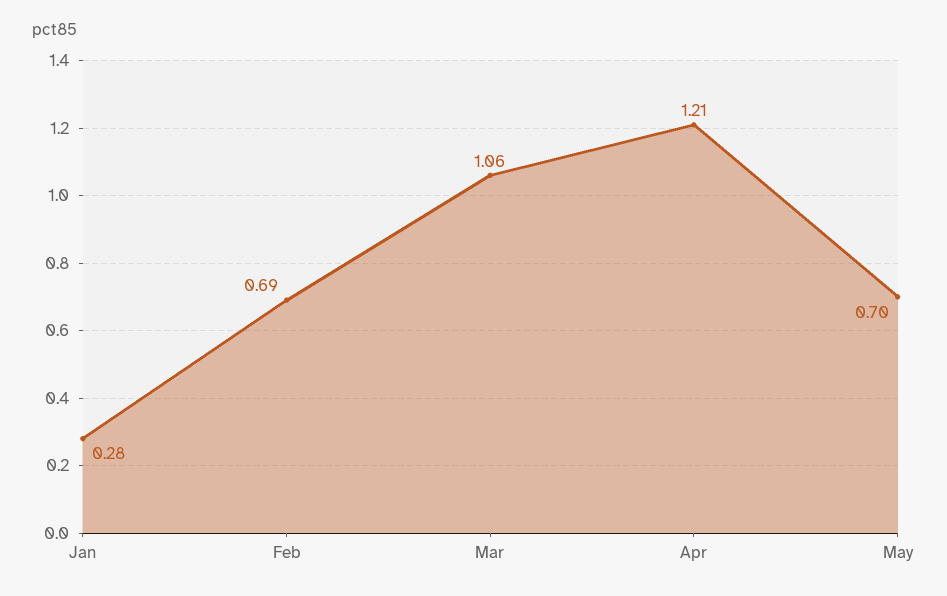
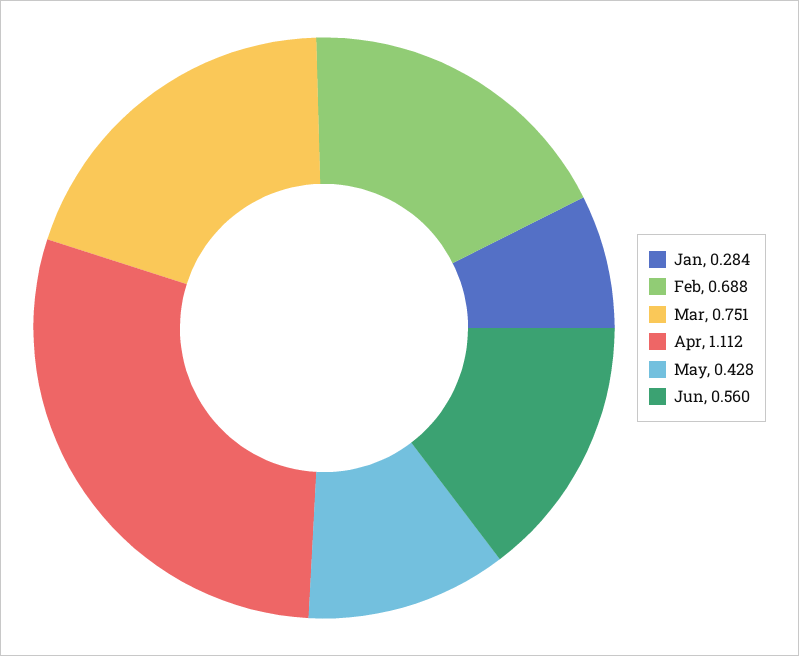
Mar: 1.06 -> 0.751
Apr: 1.21 -> 1.112
May: 0.7 -> 0.428
Jun: none -> 0.56

